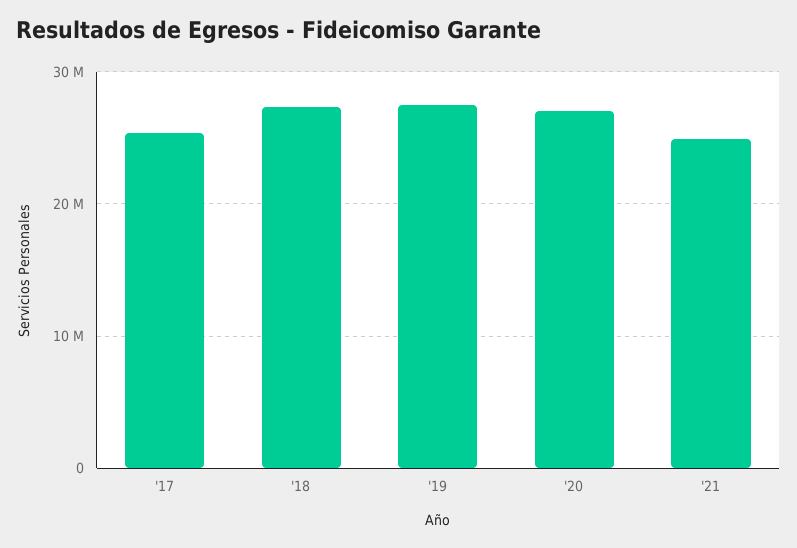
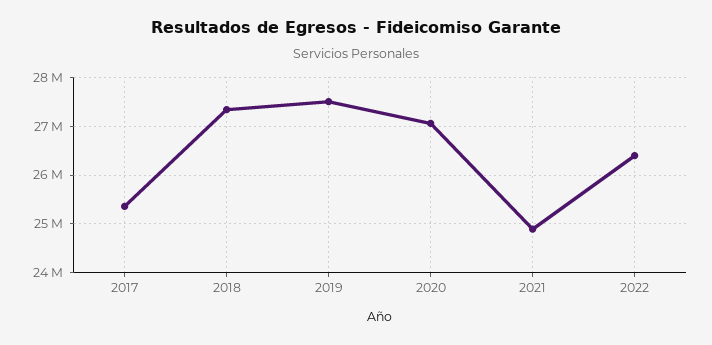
2022: none -> 26400000

